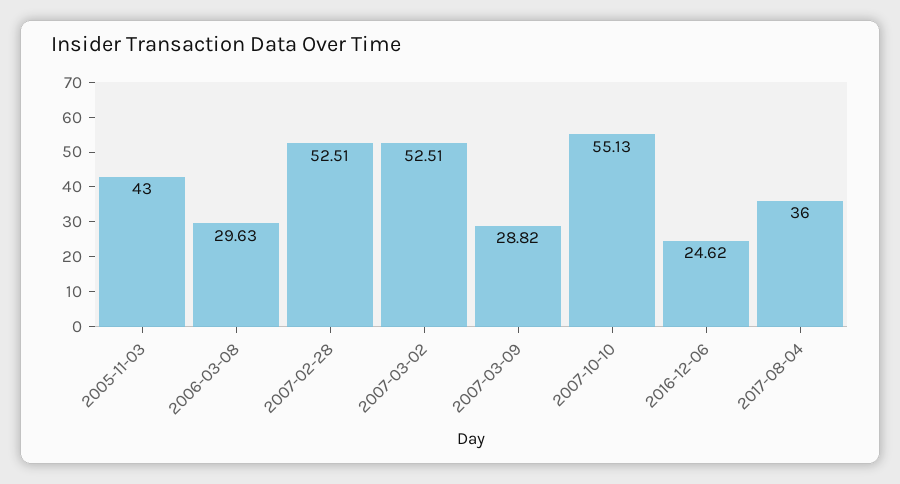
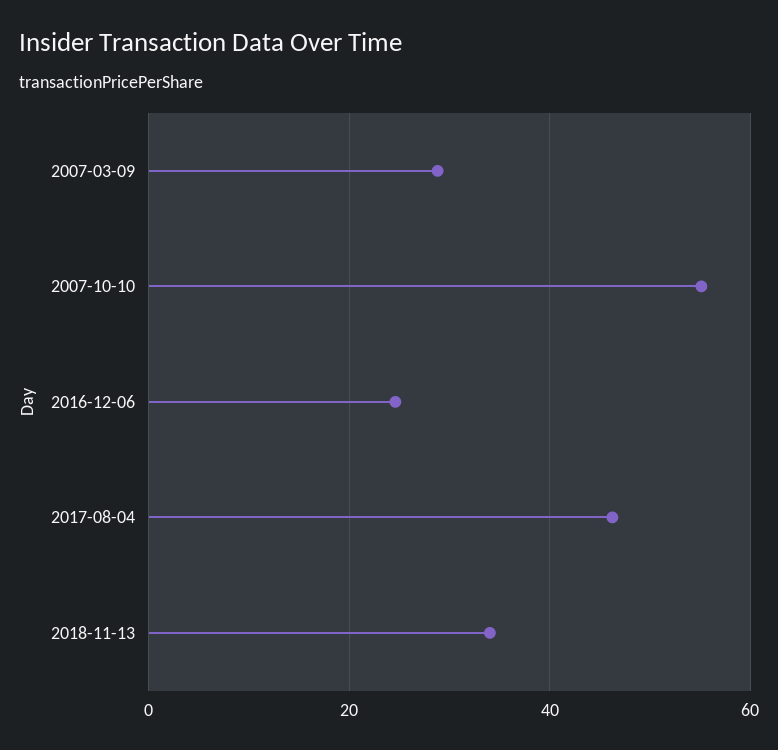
2005-11-03: 43 -> none
2006-03-08: 29.63 -> none
2007-02-28: 52.51 -> none
2007-03-02: 52.51 -> none
2017-08-04: 36 -> 46
2018-11-13: none -> 34

